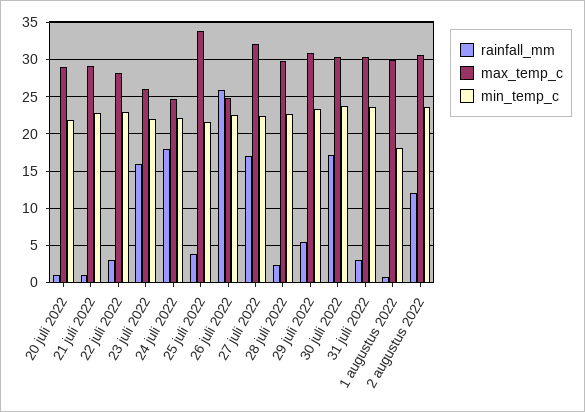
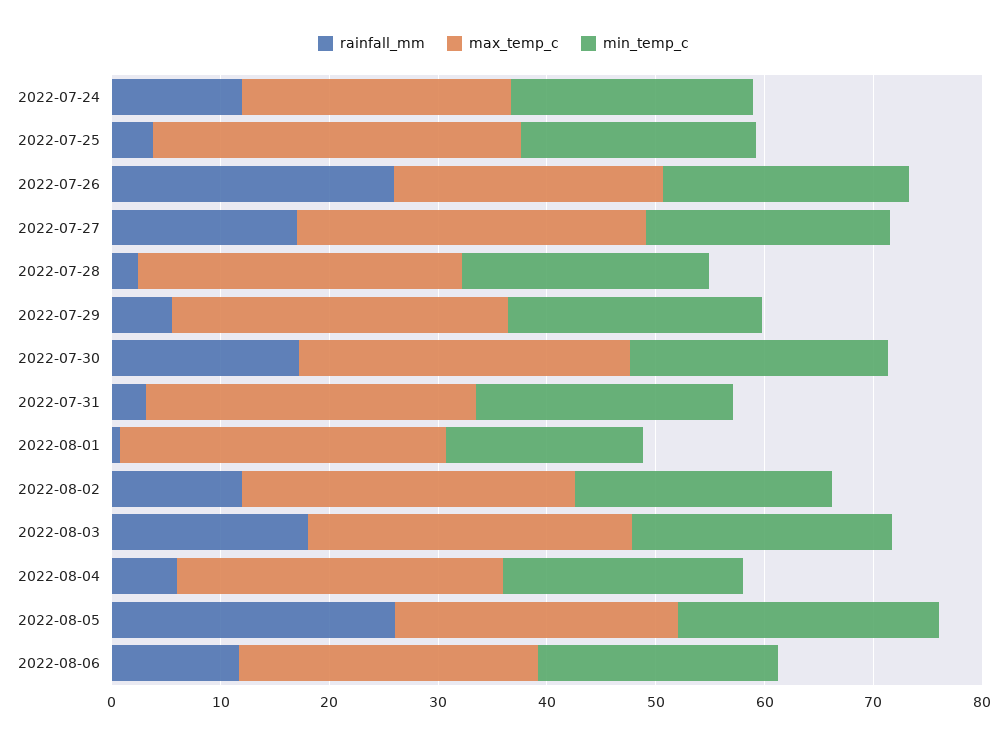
rainfall_mm, 20 juli 2022: 1 -> none
max_temp_c, 20 juli 2022: 29 -> none
min_temp_c, 20 juli 2022: 22 -> none
rainfall_mm, 21 juli 2022: 1 -> none
max_temp_c, 21 juli 2022: 29 -> none
min_temp_c, 21 juli 2022: 23 -> none
rainfall_mm, 22 juli 2022: 3 -> none
max_temp_c, 22 juli 2022: 28 -> none
min_temp_c, 22 juli 2022: 23 -> none
rainfall_mm, 23 juli 2022: 16 -> none
max_temp_c, 23 juli 2022: 26 -> none
min_temp_c, 23 juli 2022: 22 -> none
rainfall_mm, 24 juli 2022: 18 -> 12
rainfall_mm, 2022-08-03: none -> 18
max_temp_c, 2022-08-03: none -> 30
min_temp_c, 2022-08-03: none -> 24
rainfall_mm, 2022-08-04: none -> 6
max_temp_c, 2022-08-04: none -> 30
min_temp_c, 2022-08-04: none -> 22
rainfall_mm, 2022-08-05: none -> 26
max_temp_c, 2022-08-05: none -> 26
min_temp_c, 2022-08-05: none -> 24
rainfall_mm, 2022-08-06: none -> 12
max_temp_c, 2022-08-06: none -> 28
min_temp_c, 2022-08-06: none -> 22

